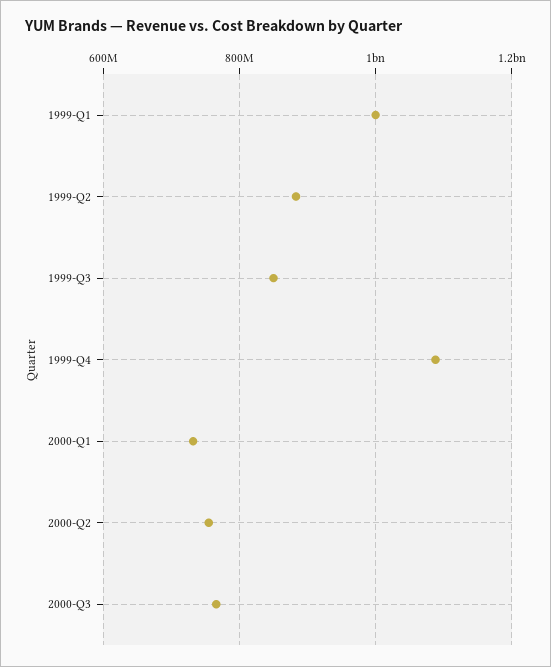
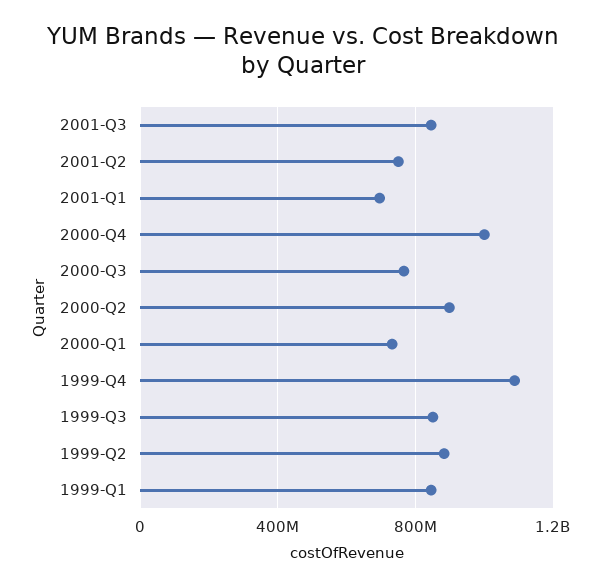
1999-Q1: 1000000000 -> 850000000
2000-Q2: 760000000 -> 900000000
2001-Q3: none -> 850000000
2001-Q2: none -> 750000000
2001-Q1: none -> 700000000
2000-Q4: none -> 1000000000

